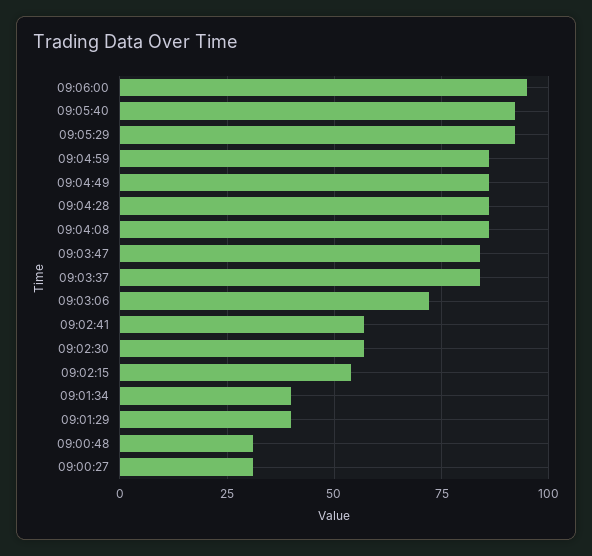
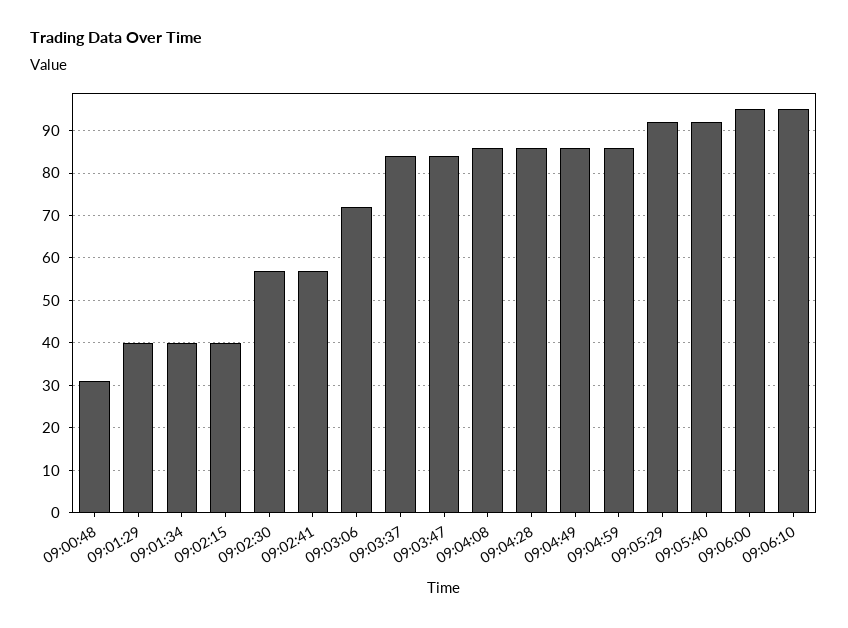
09:02:15: 55 -> 40
09:00:27: 30 -> none
09:06:10: none -> 95

